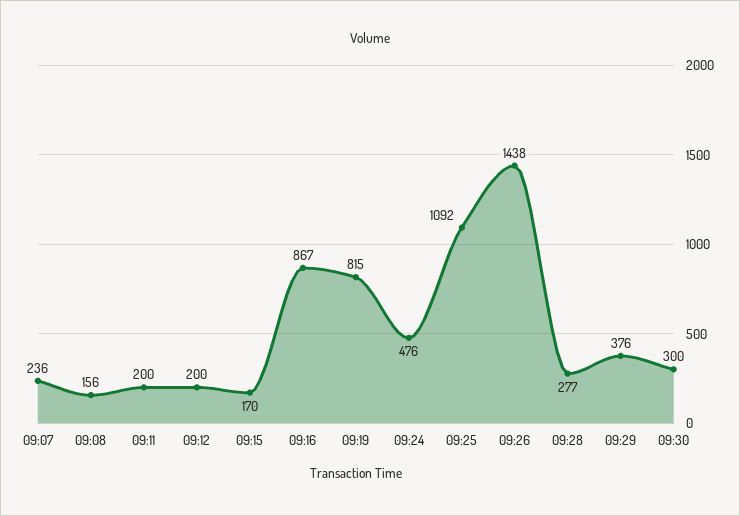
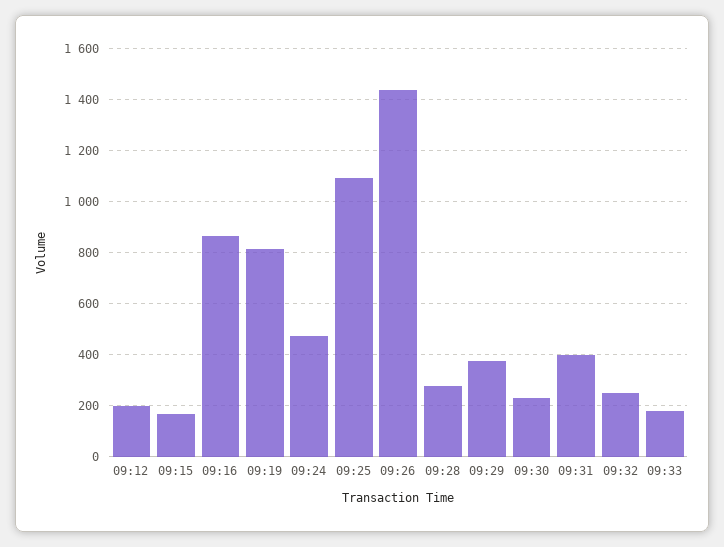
09:07: 236 -> none
09:08: 156 -> none
09:11: 200 -> none
09:30: 300 -> 225
09:31: none -> 400
09:32: none -> 250
09:33: none -> 175

